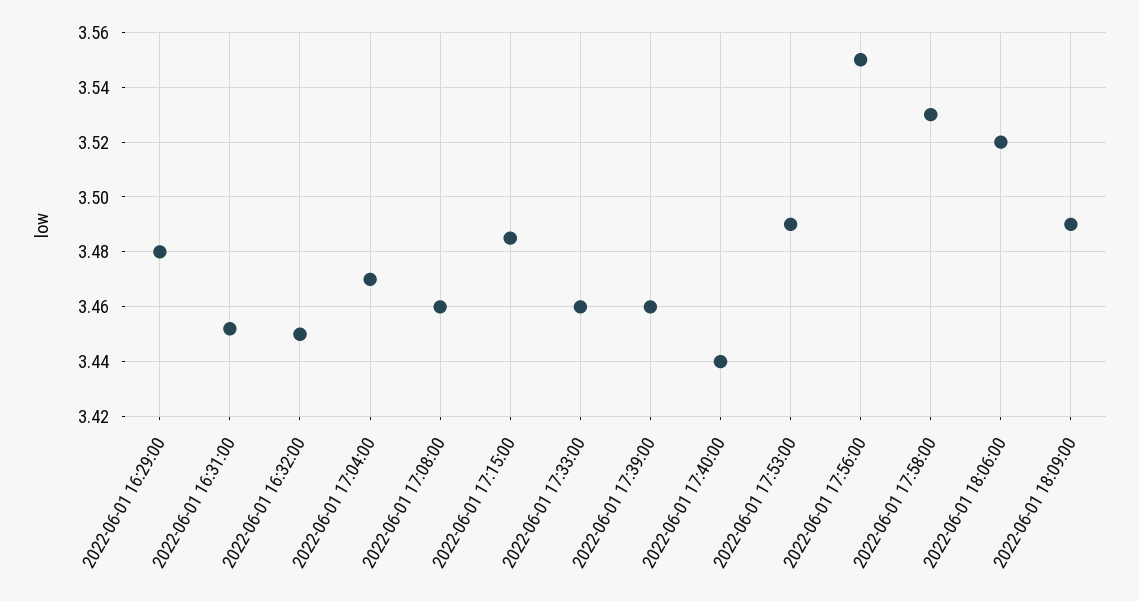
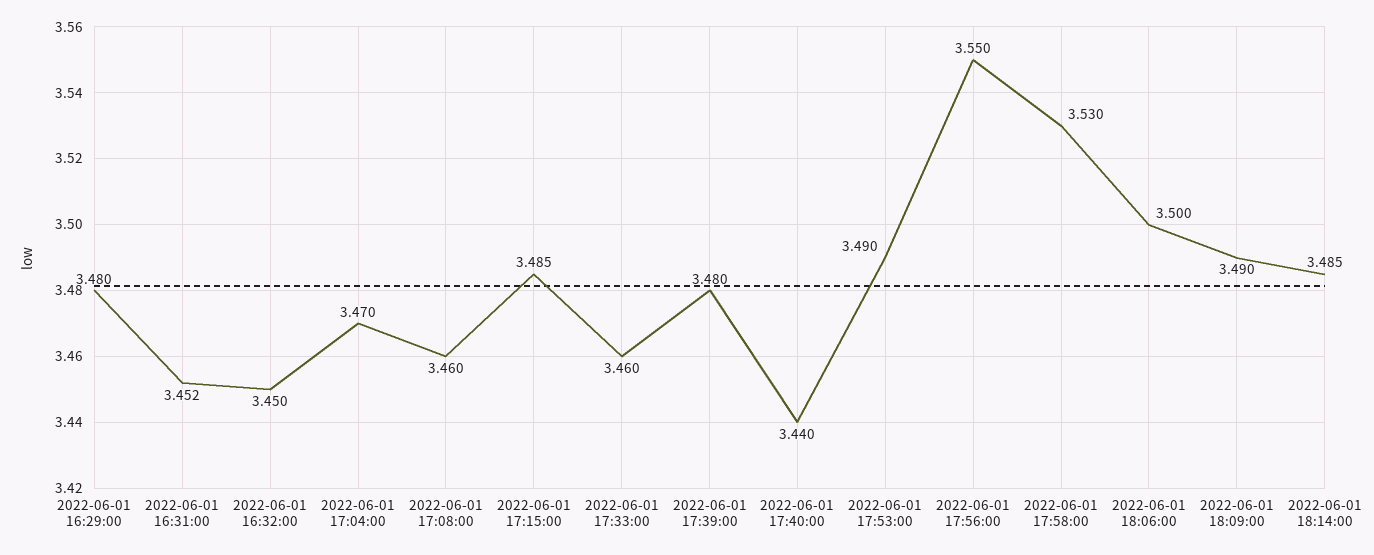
2022-06-01 17:39:00: 3.46 -> 3.48
2022-06-01 18:06:00: 3.52 -> 3.5
2022-06-01 18:14:00: none -> 3.485

